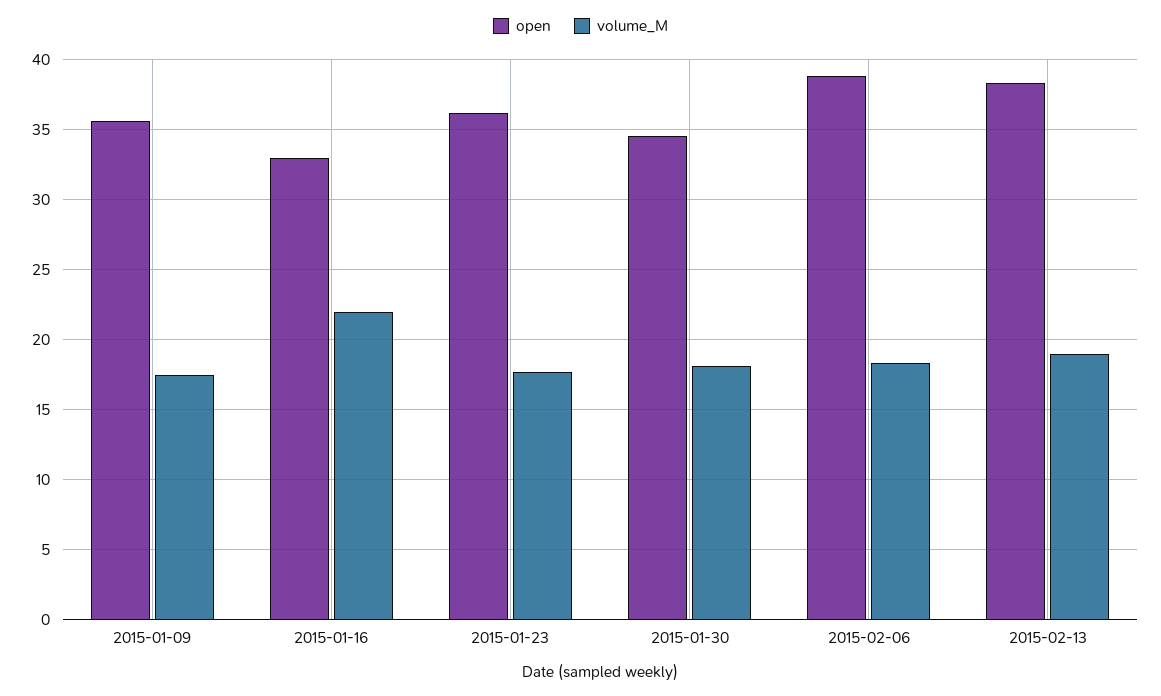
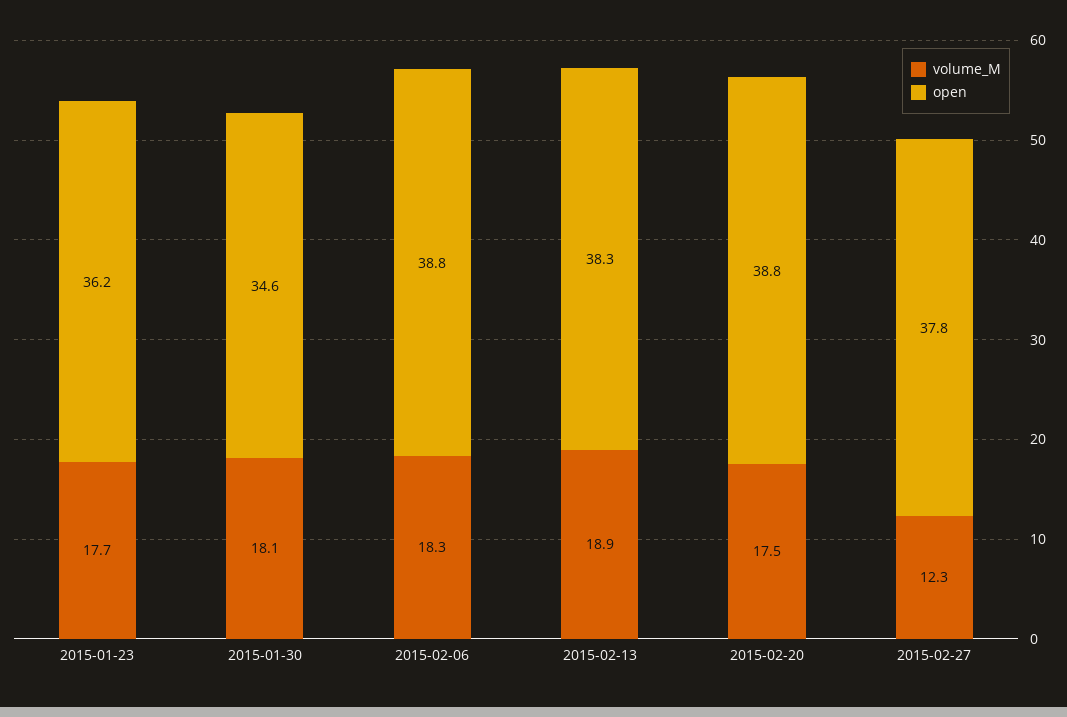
open, 2015-01-09: 35.5 -> none
volume_M, 2015-01-09: 17.5 -> none
open, 2015-01-16: 33 -> none
volume_M, 2015-01-16: 22 -> none
volume_M, 2015-02-20: none -> 17.5
open, 2015-02-20: none -> 38.8
volume_M, 2015-02-27: none -> 12.3
open, 2015-02-27: none -> 37.8

